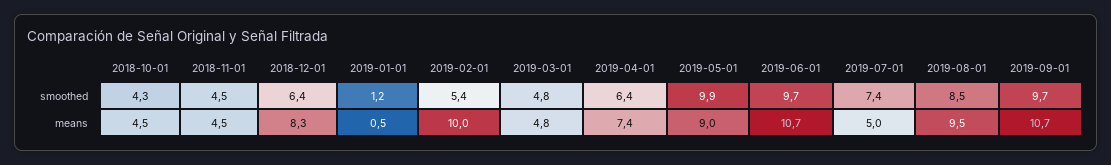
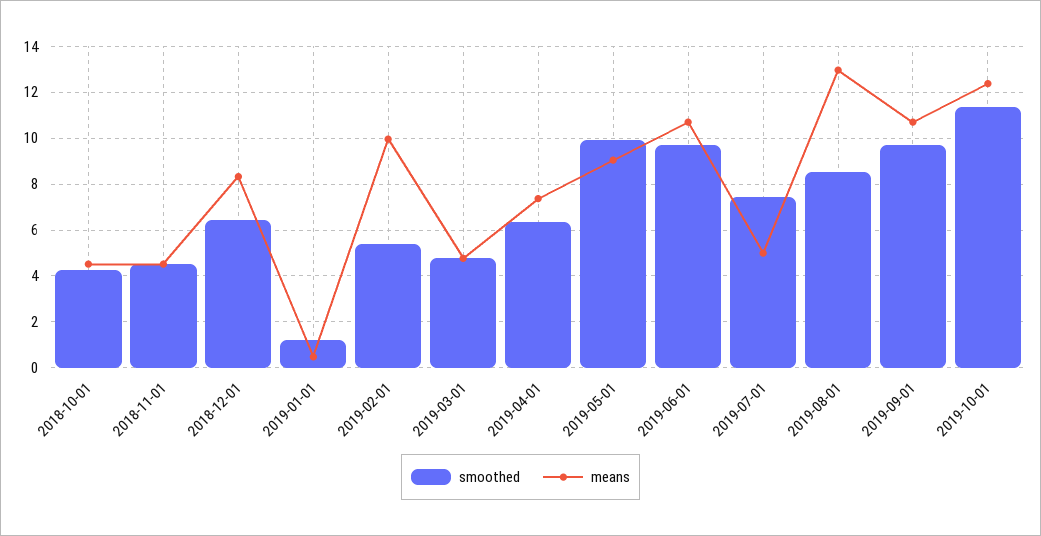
means, 2019-08-01: 9.5 -> 13
smoothed, 2019-10-01: none -> 11.5
means, 2019-10-01: none -> 12.5

